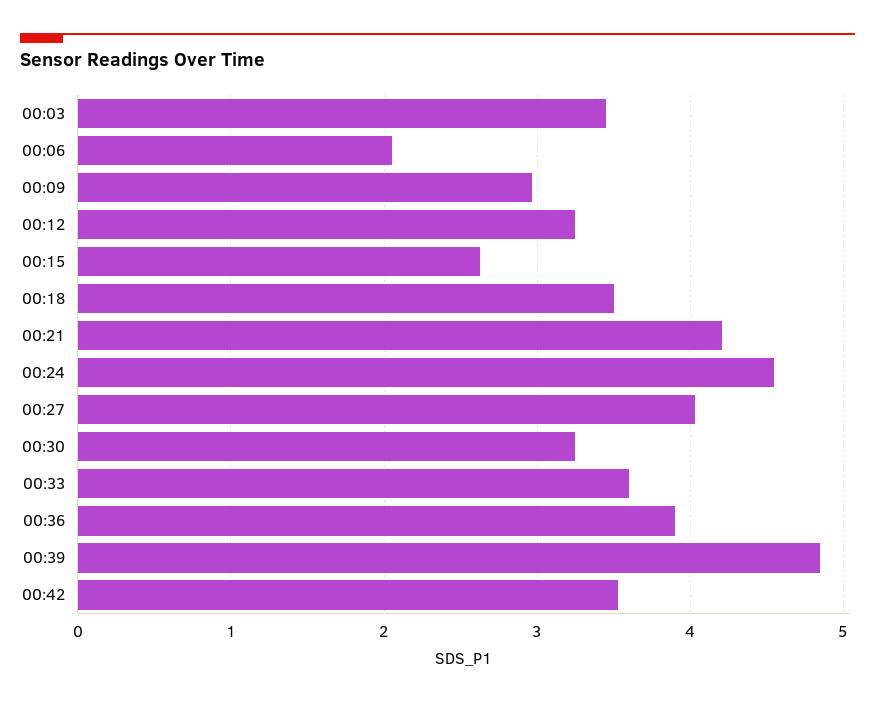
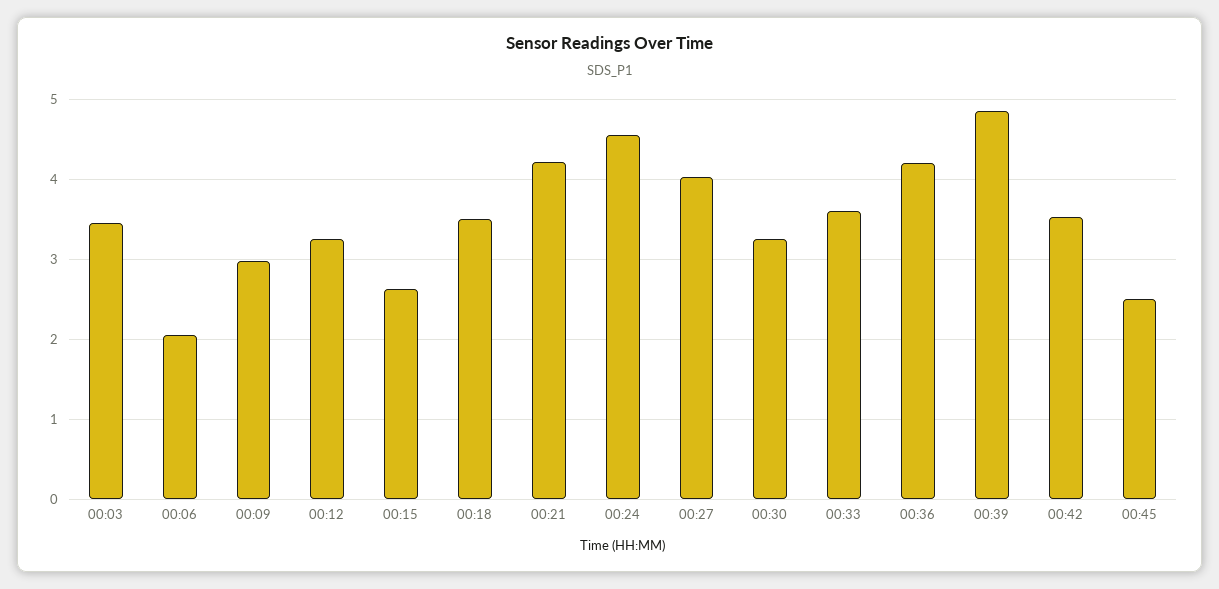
00:36: 3.9 -> 4.2
00:45: none -> 2.5

